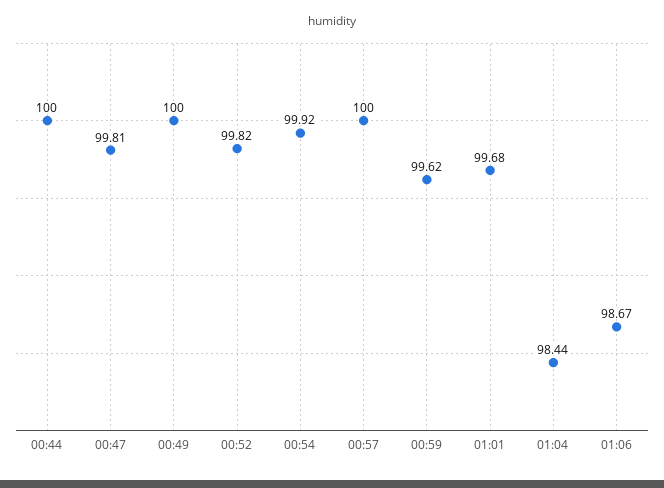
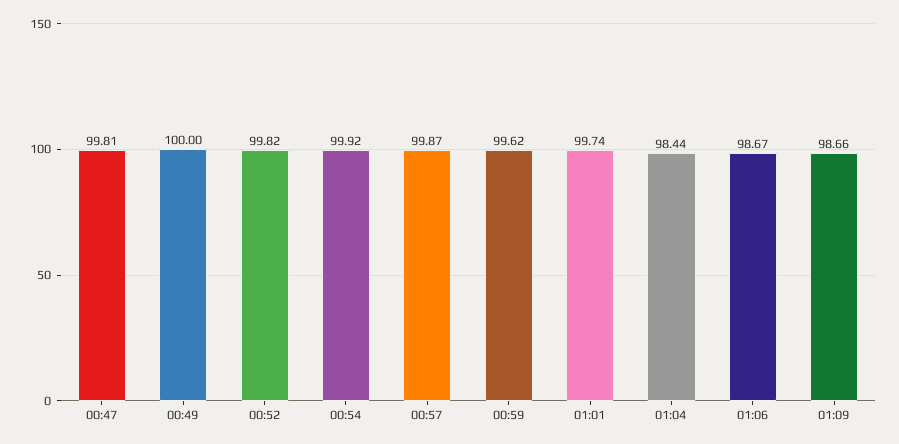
00:44: 100 -> none
00:57: 100 -> 99.87
01:01: 99.68 -> 99.74
01:09: none -> 98.66

